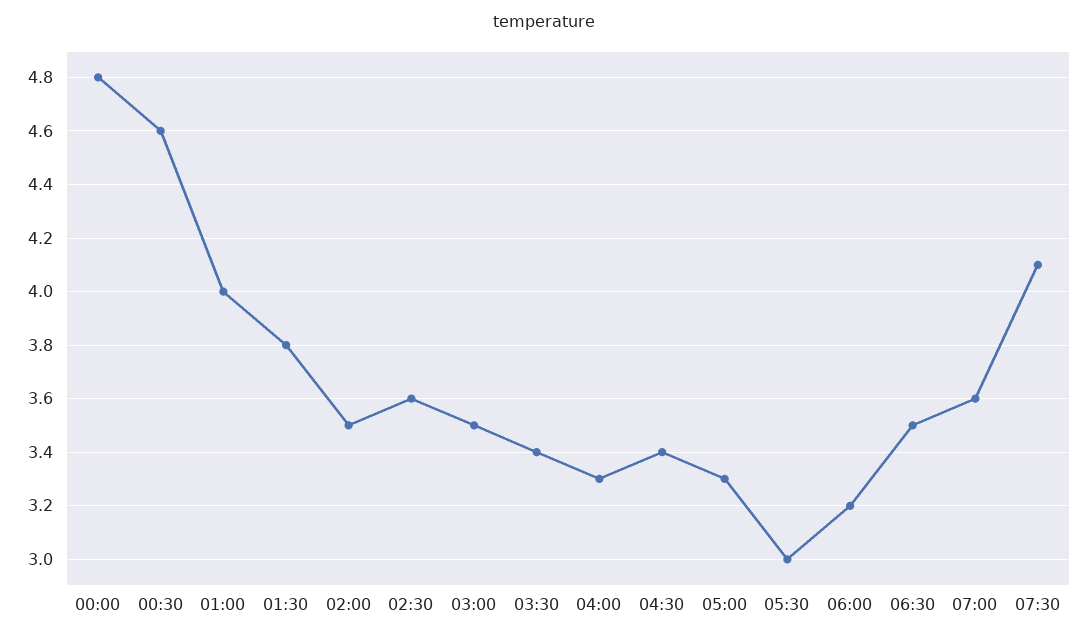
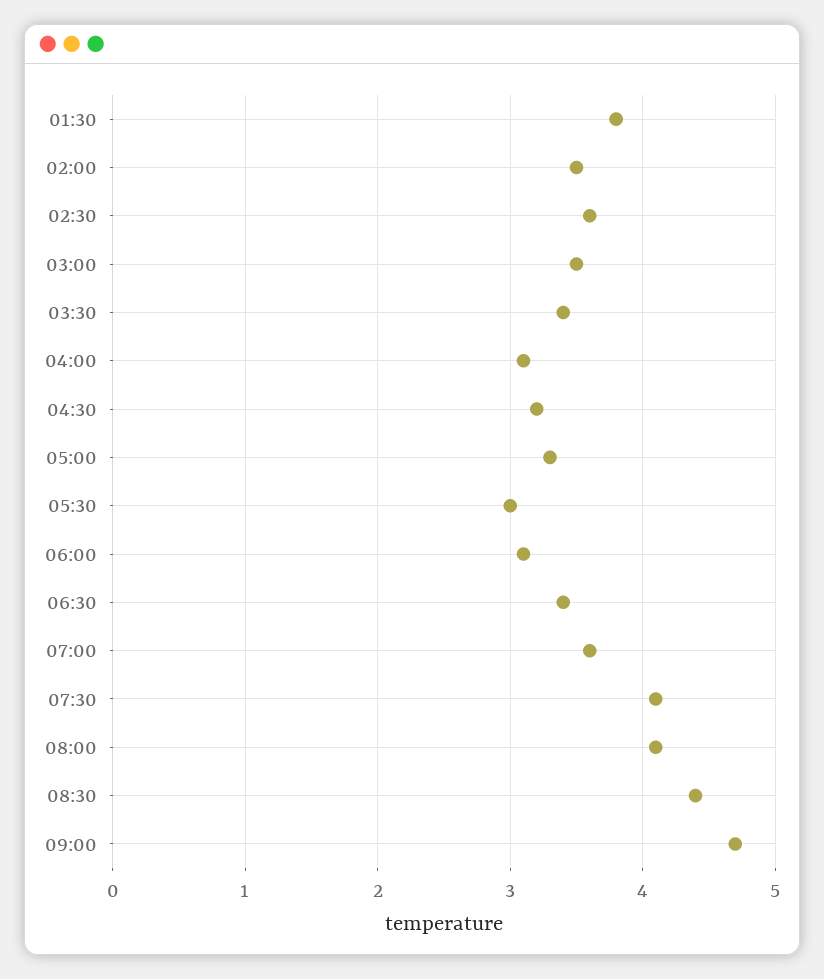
00:00: 4.8 -> none
00:30: 4.6 -> none
01:00: 4 -> none
04:00: 3.3 -> 3.1
04:30: 3.4 -> 3.2
06:00: 3.2 -> 3.1
06:30: 3.5 -> 3.4
08:00: none -> 4.1
08:30: none -> 4.4
09:00: none -> 4.7

